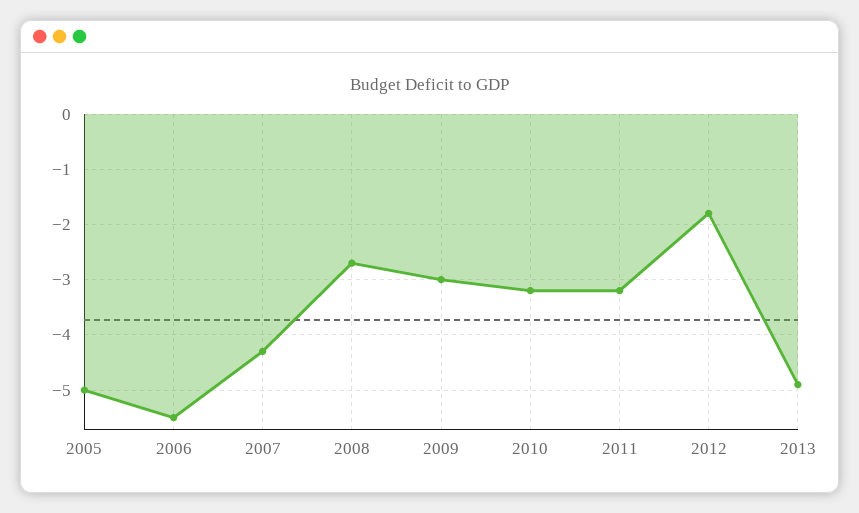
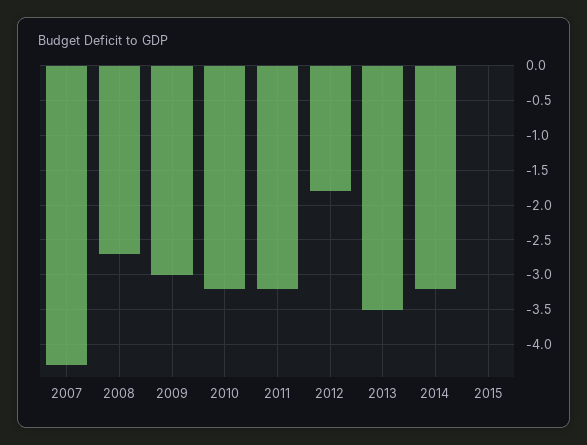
2005: -5 -> none
2006: -5.5 -> none
2013: -5 -> -3.5
2014: none -> -3.2
2015: none -> 0

